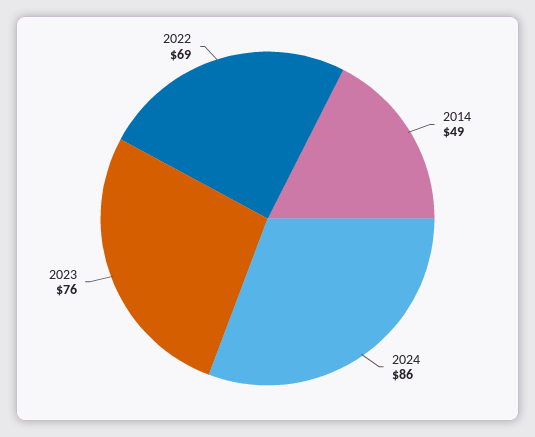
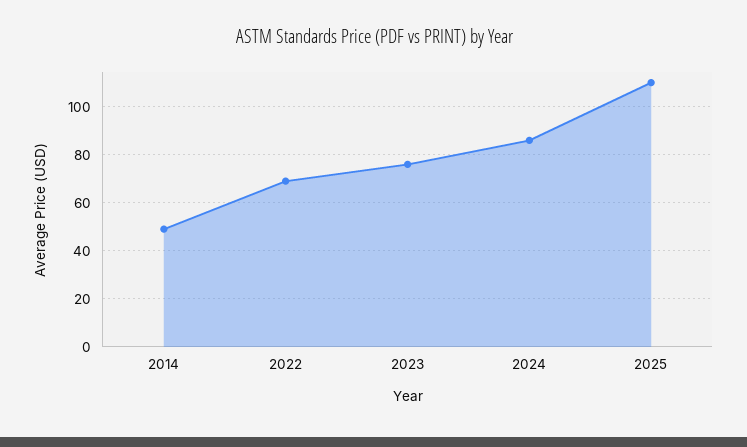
2025: none -> 110

